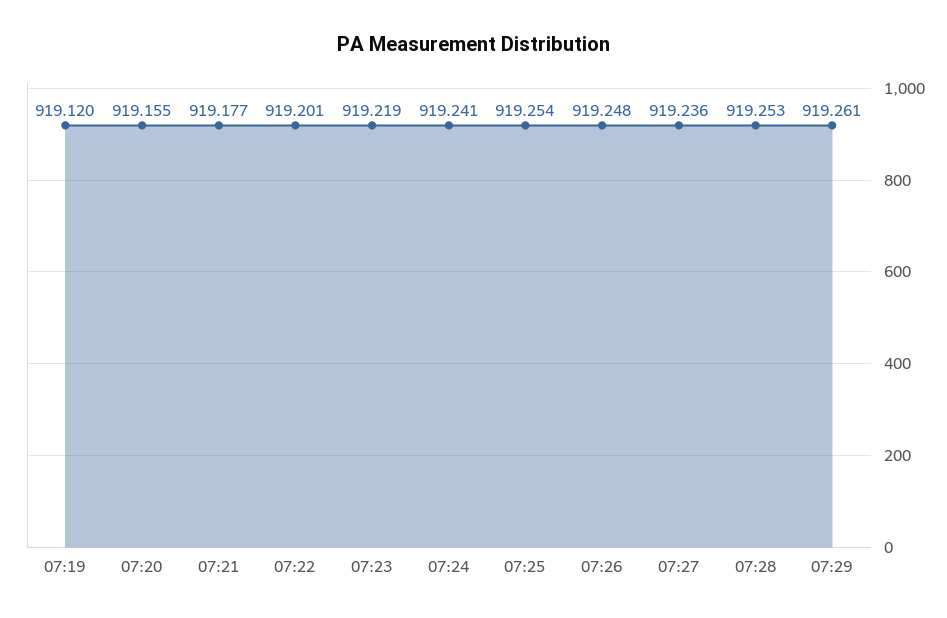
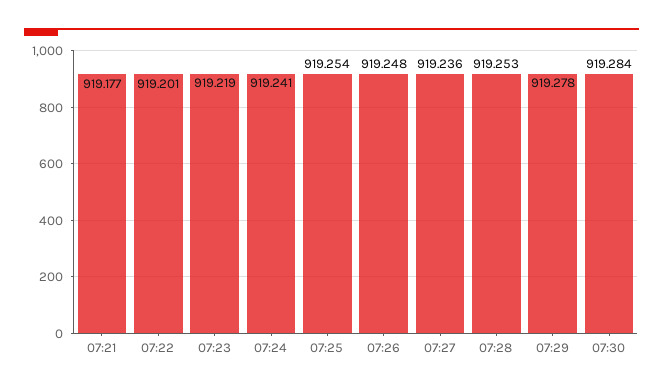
07:19: 919.12 -> none
07:20: 919.155 -> none
07:29: 919.261 -> 919.278
07:30: none -> 919.284

